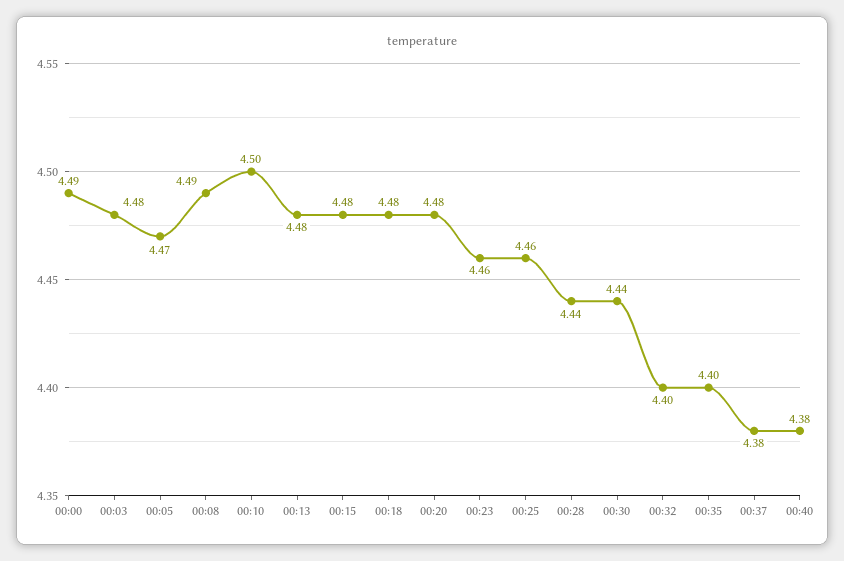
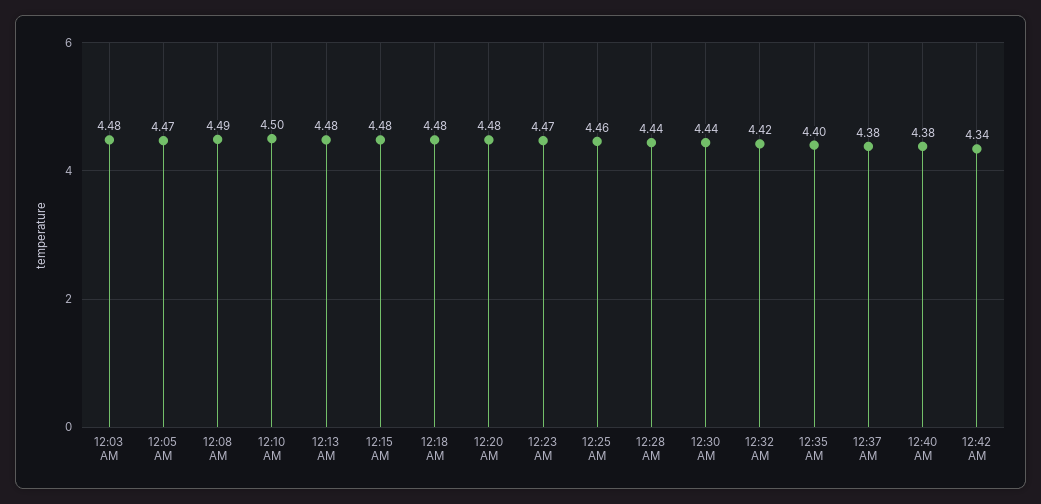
00:00: 4.49 -> none
00:23: 4.46 -> 4.47
00:32: 4.4 -> 4.42
12:42 AM: none -> 4.34

